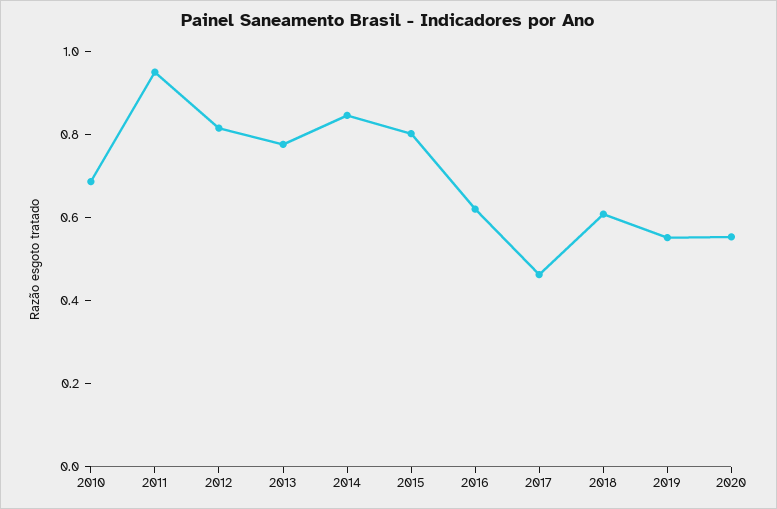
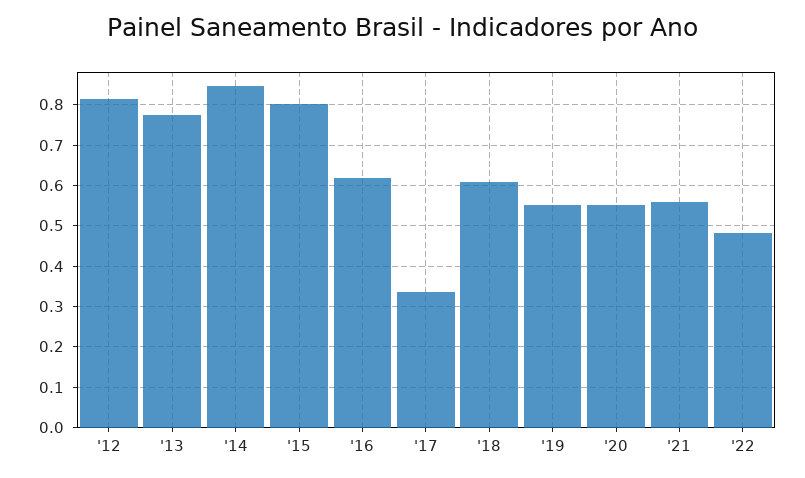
2010: 0.7 -> none
2011: 0.95 -> none
2017: 0.45 -> 0.34
'21: none -> 0.56
'22: none -> 0.48

